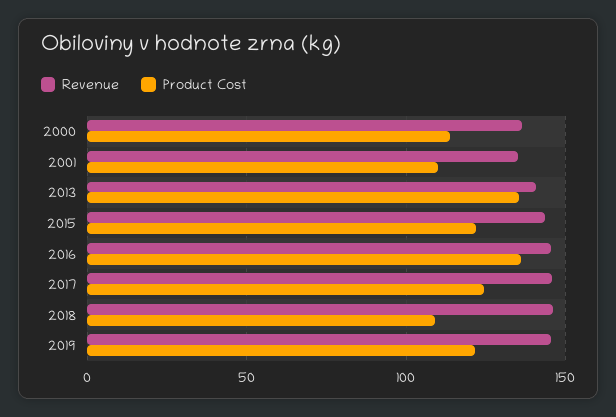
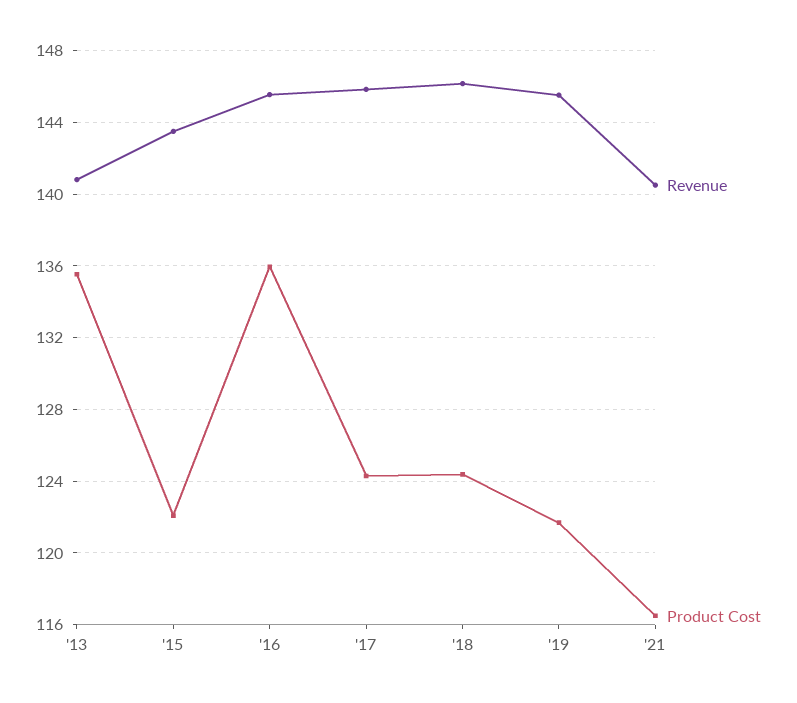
Revenue, 2000: 135 -> none
Product Cost, 2000: 115 -> none
Revenue, 2001: 135 -> none
Product Cost, 2001: 110 -> none
Product Cost, 2018: 110 -> 124.5
Revenue, '21: none -> 140.5
Product Cost, '21: none -> 116.5

